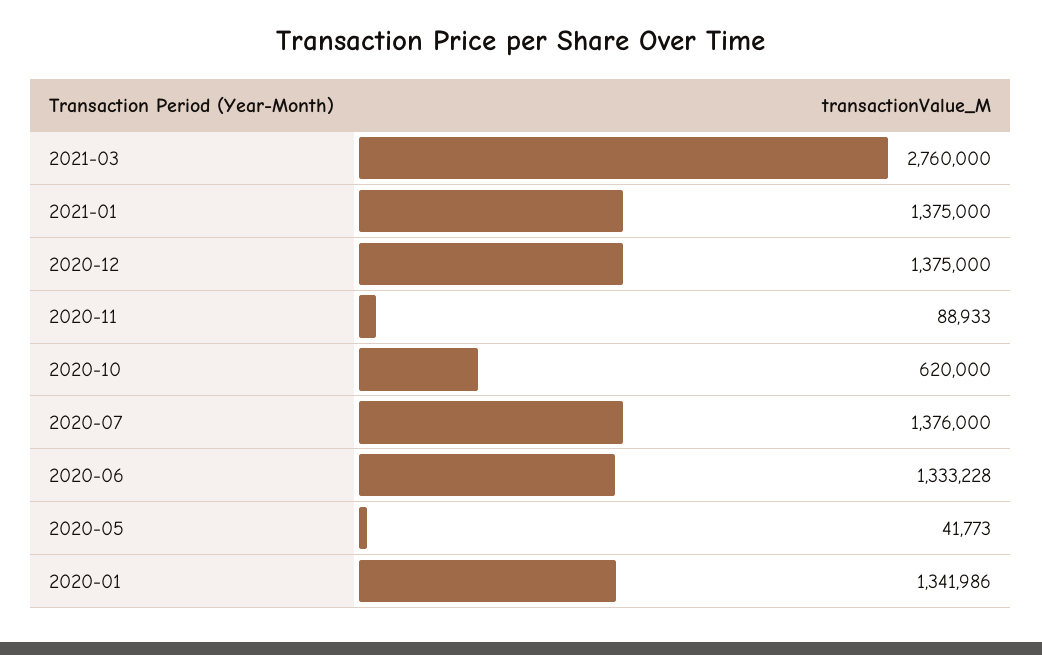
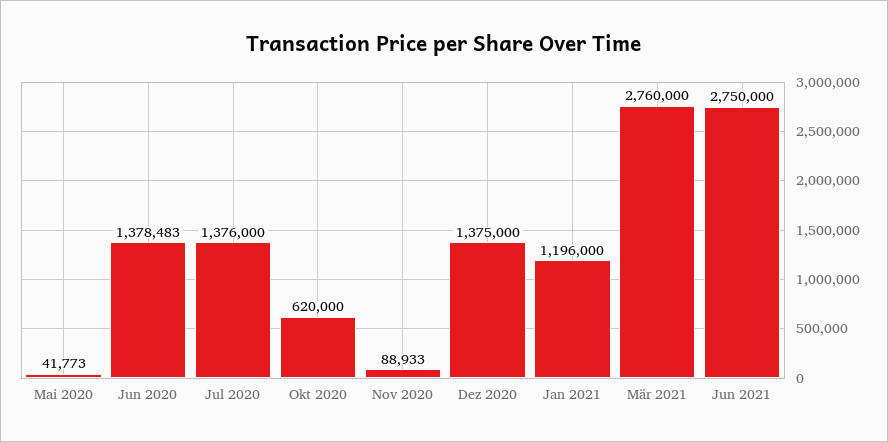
2021-01: 1375000 -> 1196000
2020-06: 1333228 -> 1378483
2020-01: 1341986 -> none
Jun 2021: none -> 2750000

